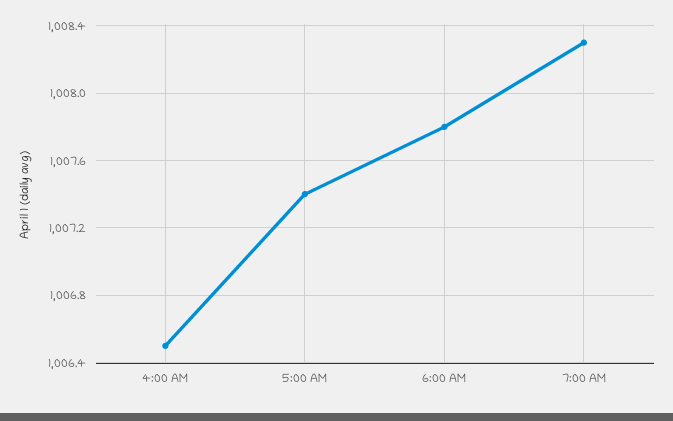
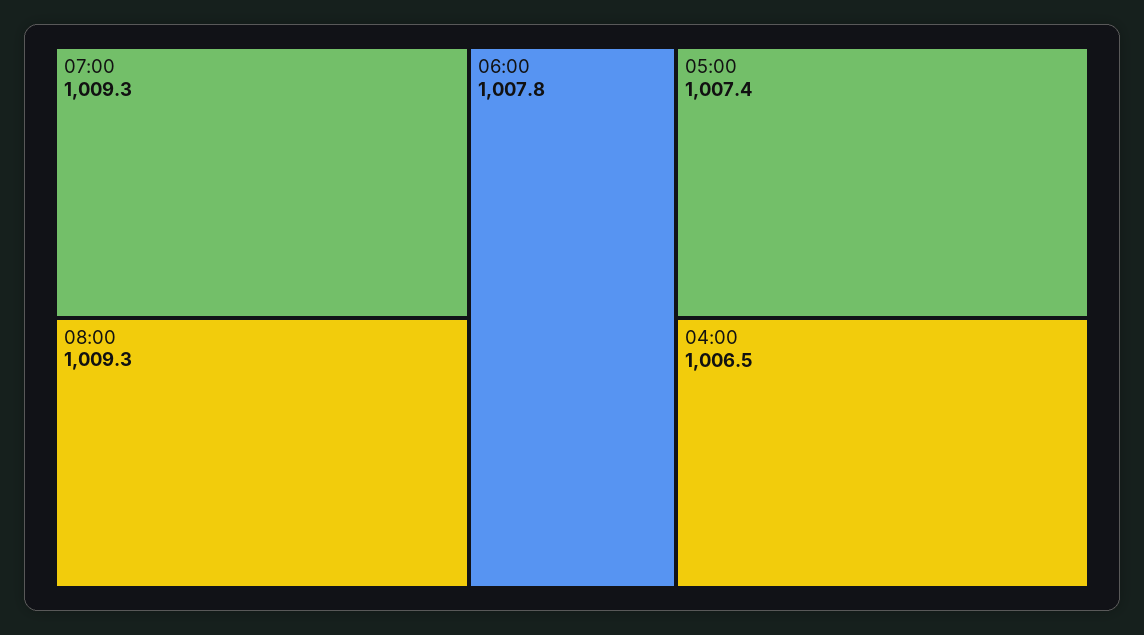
7:00 AM: 1008.3 -> 1009.3
08:00: none -> 1009.3

